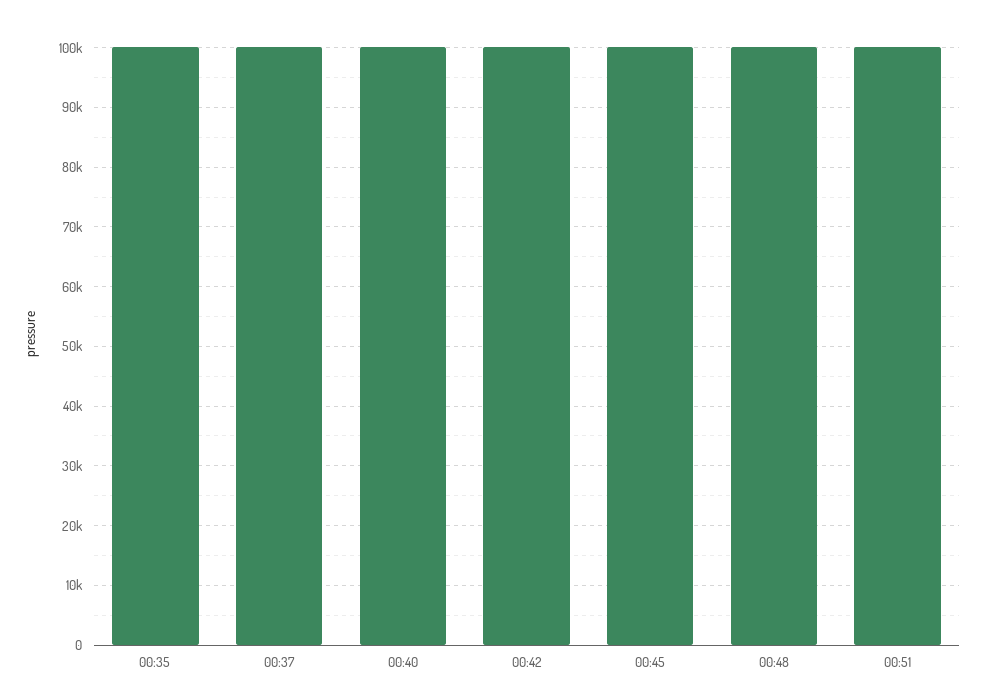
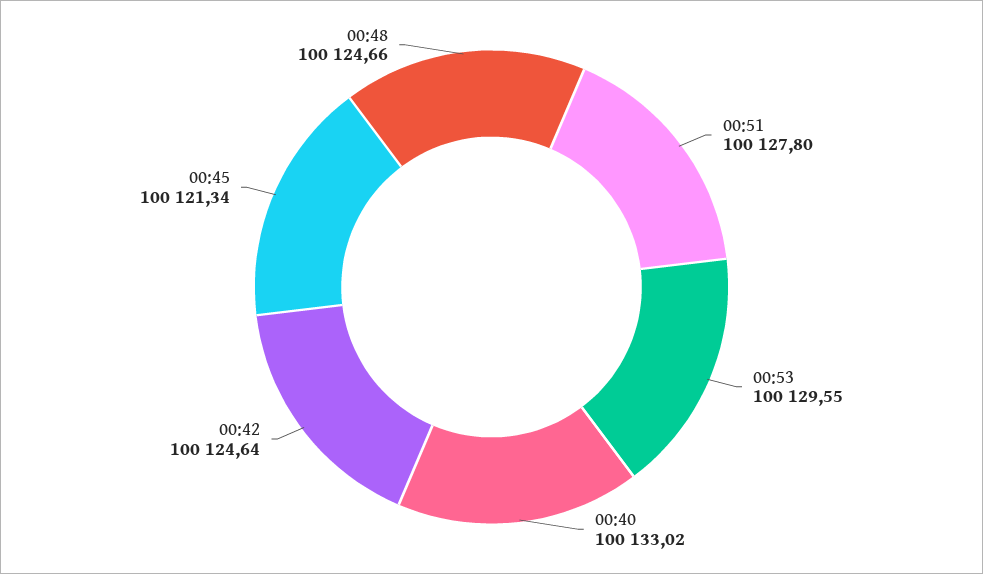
00:35: 100000 -> none
00:37: 100000 -> none
00:53: none -> 100129.55

